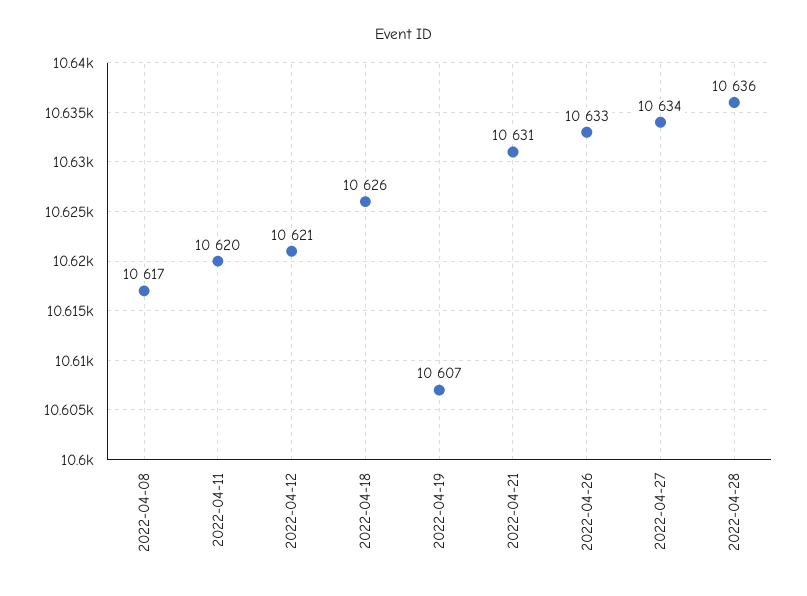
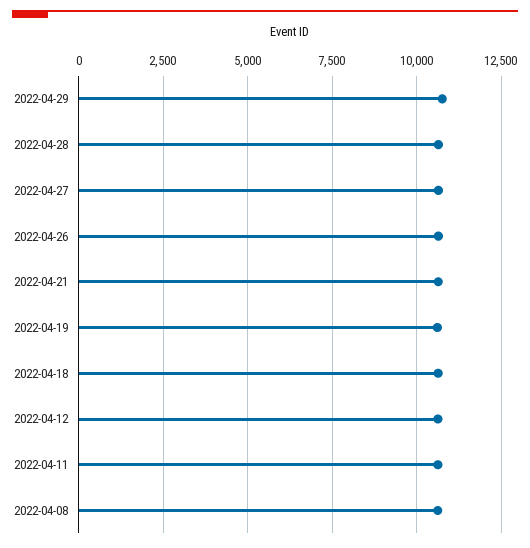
2022-04-29: none -> 10750

